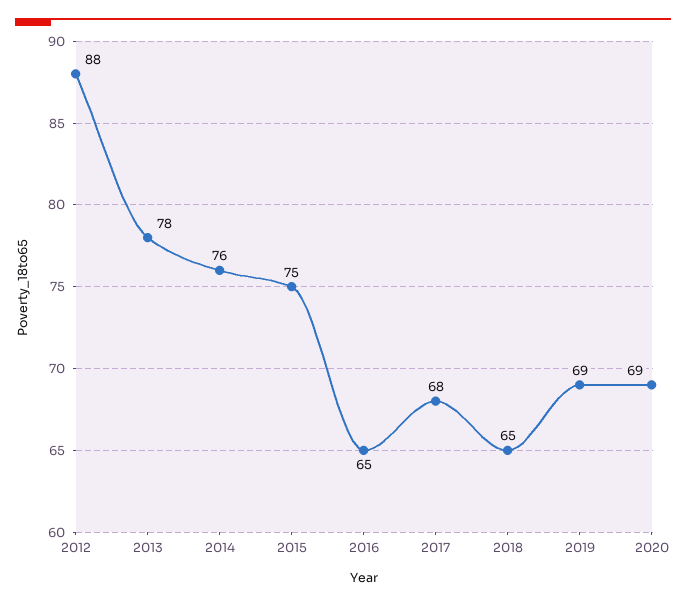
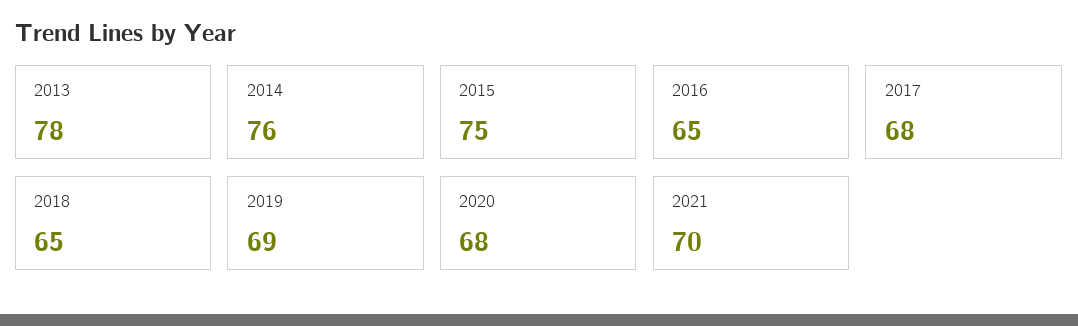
2012: 88 -> none
2020: 69 -> 68
2021: none -> 70

